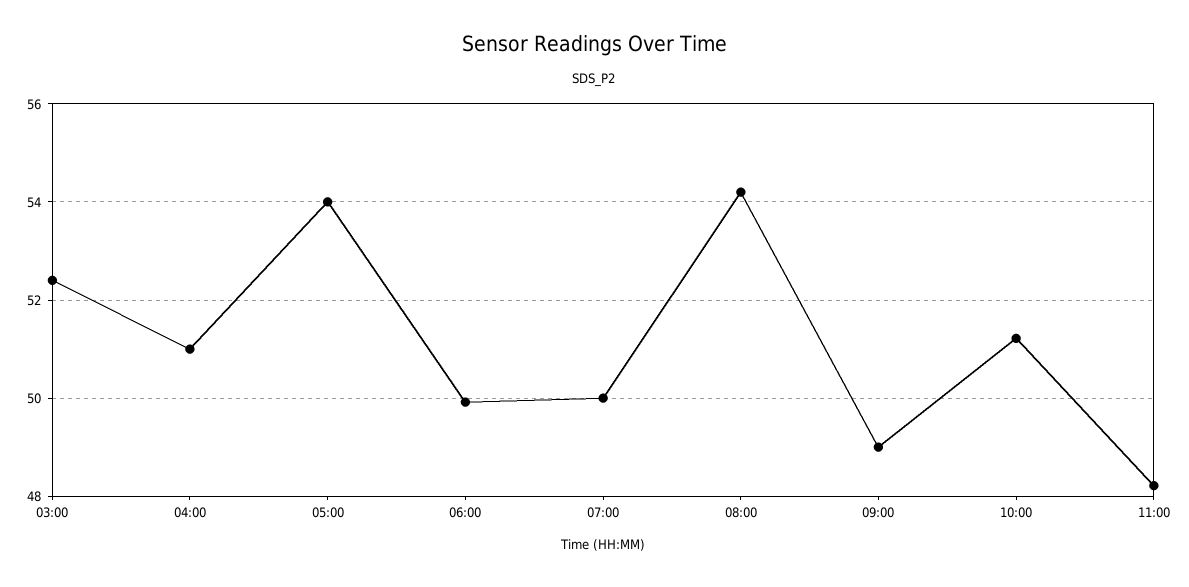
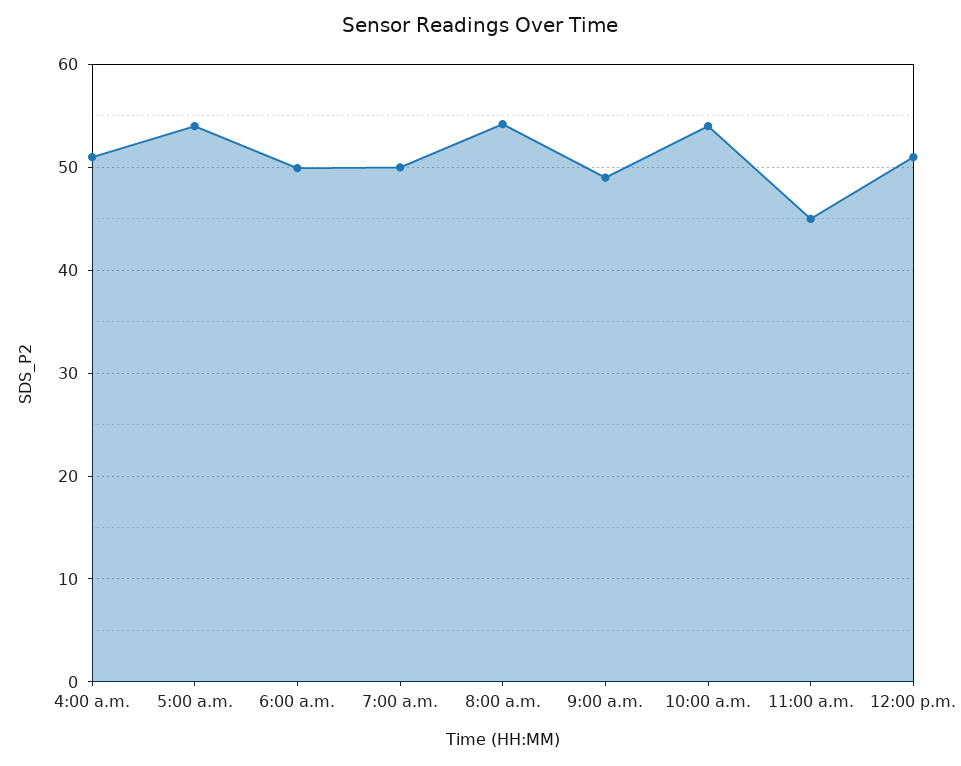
03:00: 52.4 -> none
10:00: 51.2 -> 54
11:00: 48.2 -> 45
12:00 p.m.: none -> 51

